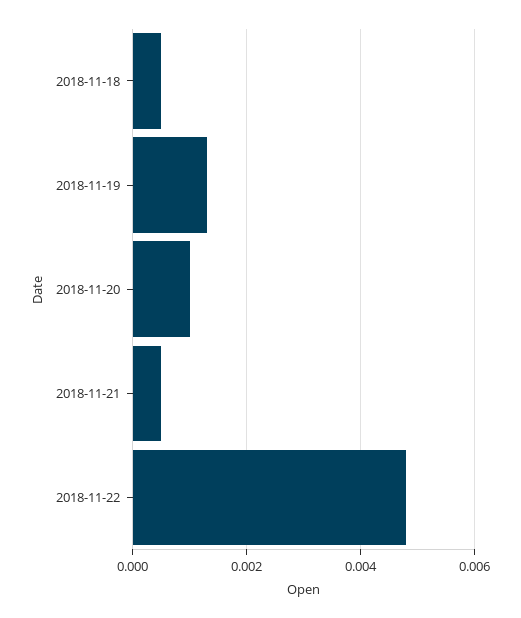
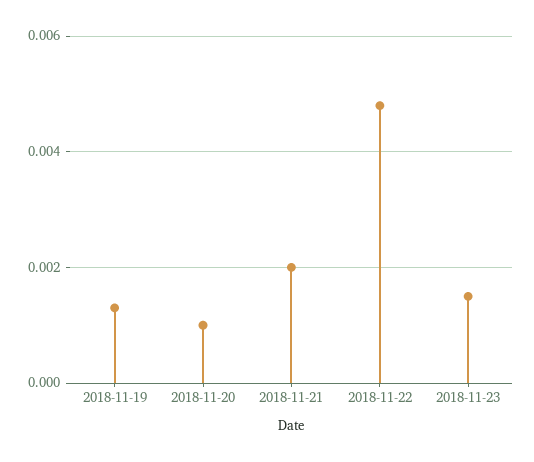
2018-11-18: 0.0005 -> none
2018-11-21: 0.0005 -> 0.002
2018-11-23: none -> 0.0015

